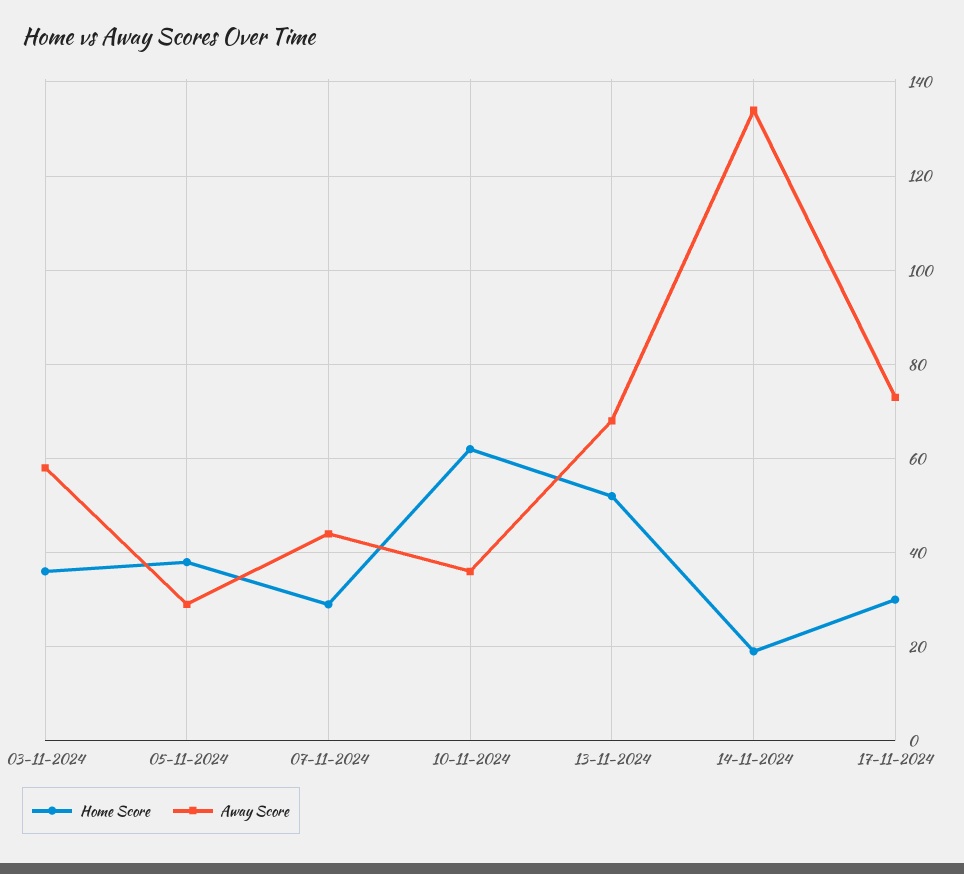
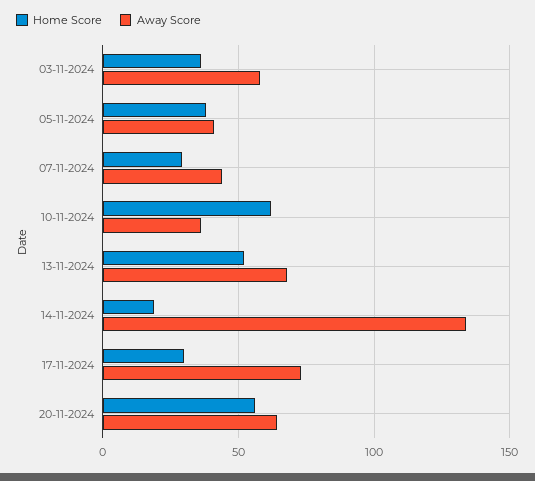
Away Score, 05-11-2024: 30 -> 40
Home Score, 20-11-2024: none -> 55
Away Score, 20-11-2024: none -> 65

